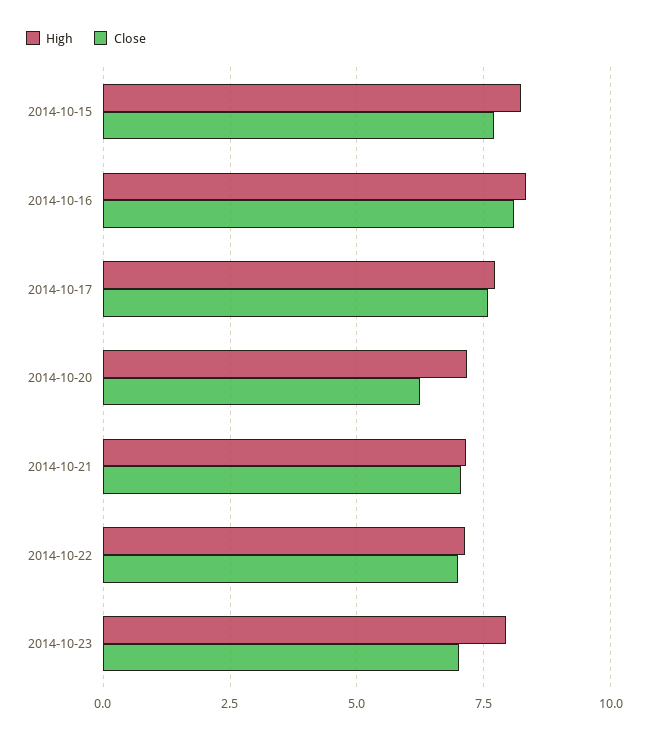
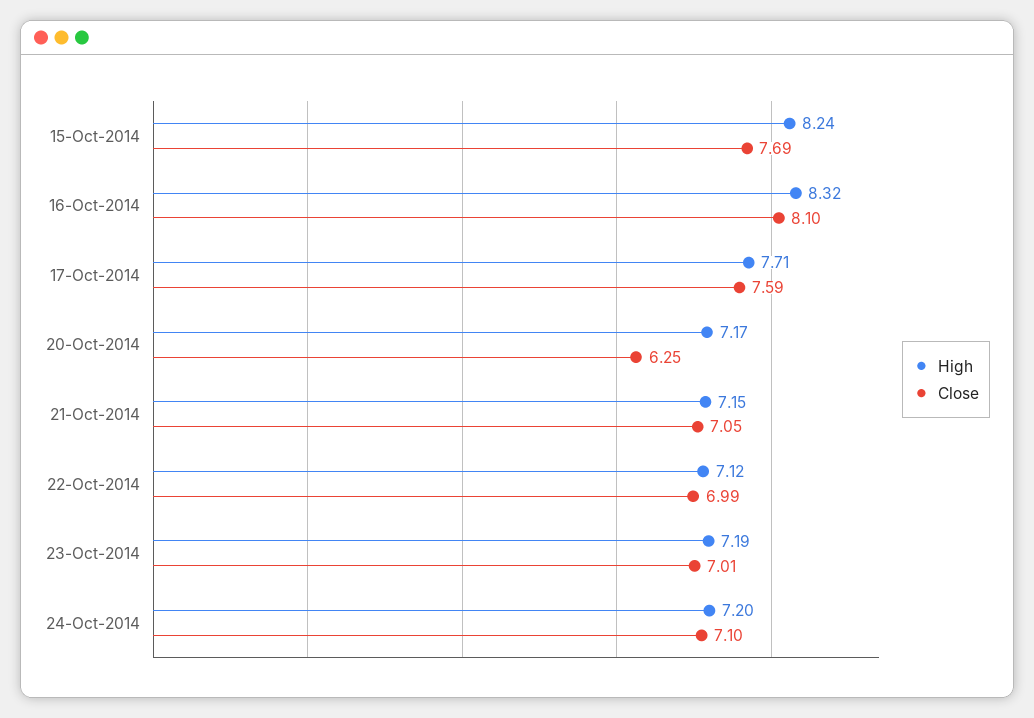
High, 2014-10-23: 8 -> 7.19
High, 24-Oct-2014: none -> 7.2
Close, 24-Oct-2014: none -> 7.1

